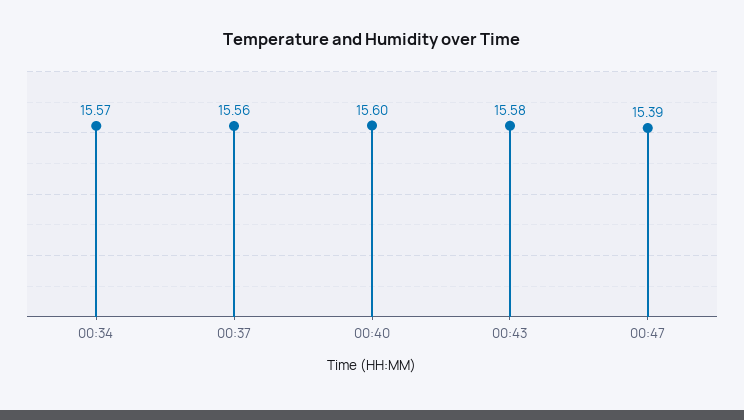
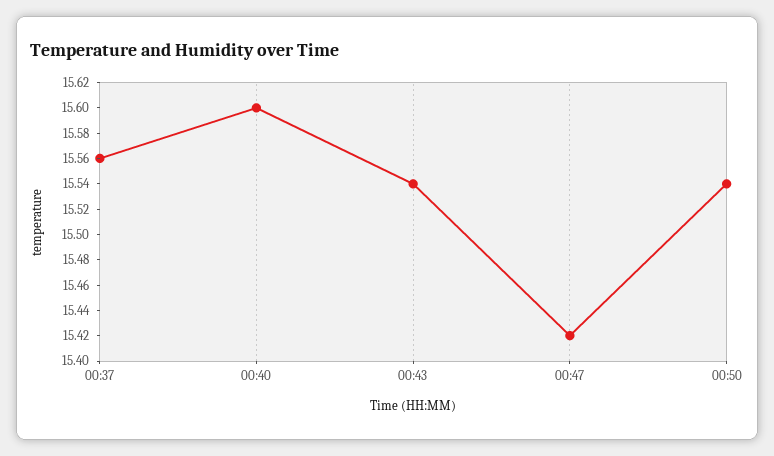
00:34: 15.57 -> none
00:43: 15.58 -> 15.54
00:47: 15.39 -> 15.42
00:50: none -> 15.54

